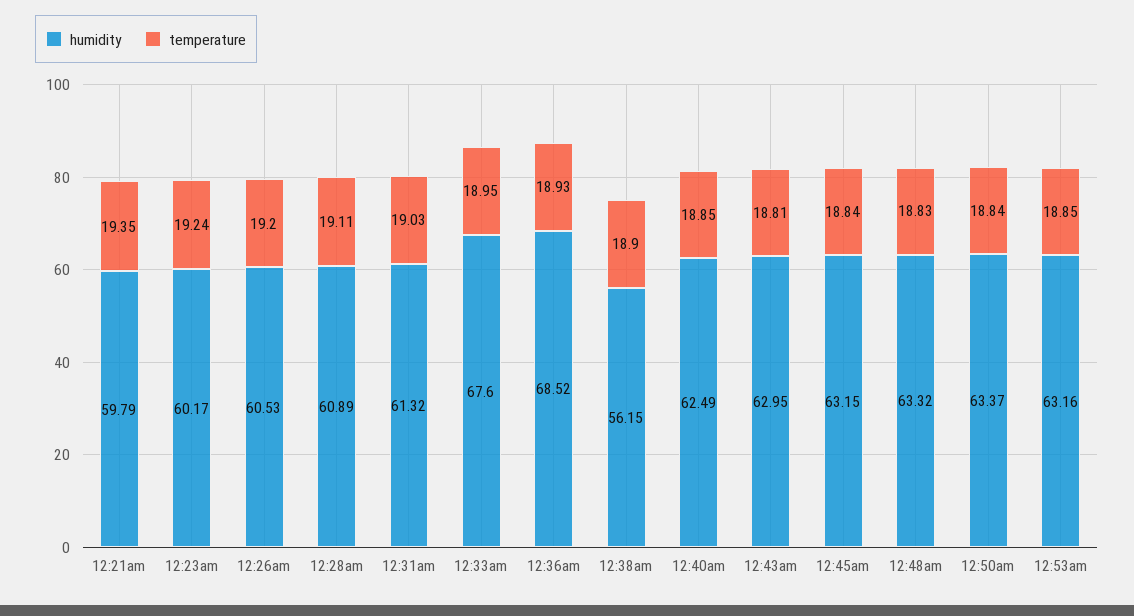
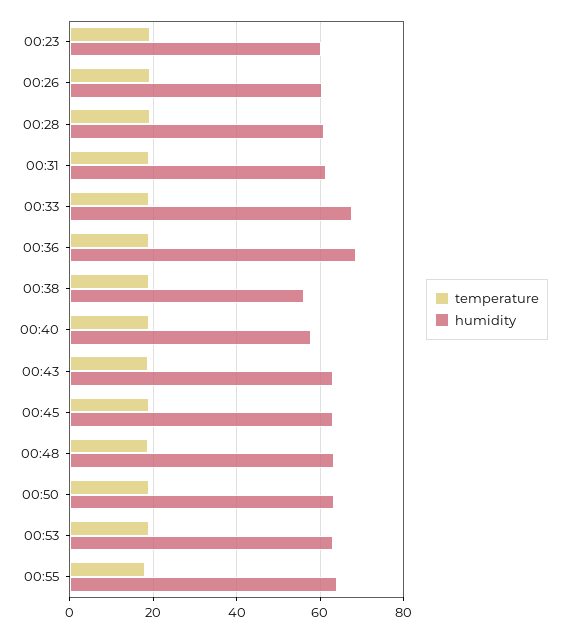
humidity, 12:21am: 59.79 -> none
temperature, 12:21am: 19.35 -> none
humidity, 12:40am: 62.49 -> 58
temperature, 00:55: none -> 18
humidity, 00:55: none -> 64

